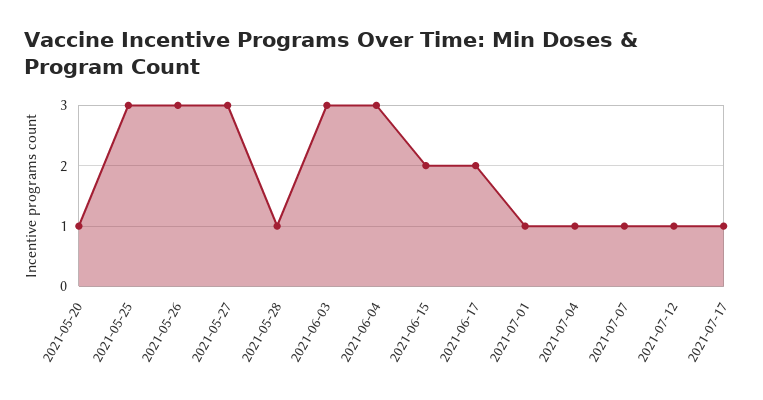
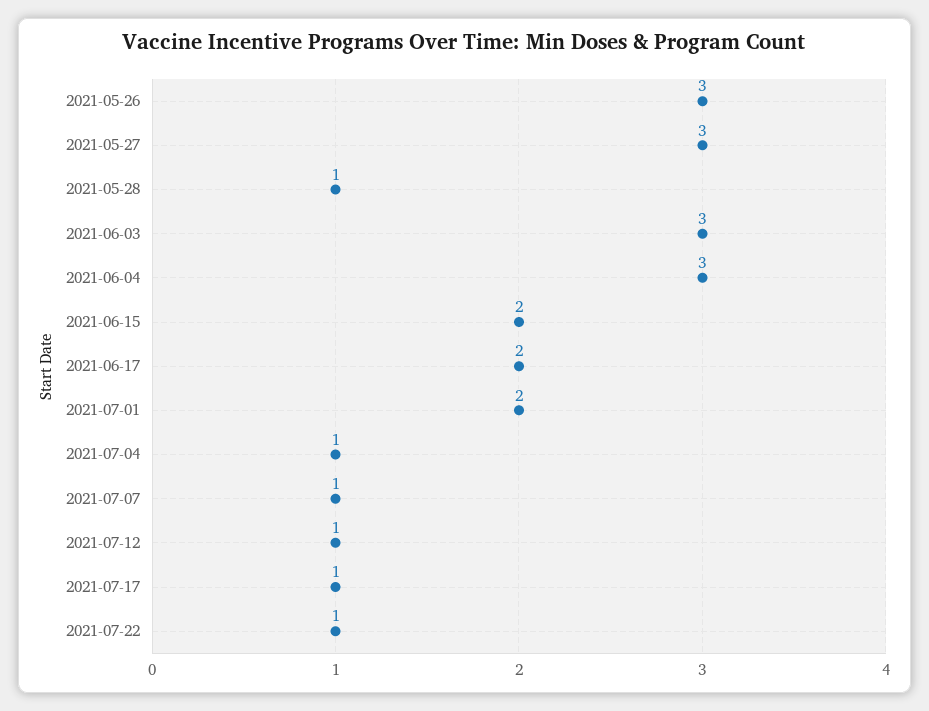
2021-05-20: 1 -> none
2021-05-25: 3 -> none
2021-07-01: 1 -> 2
2021-07-22: none -> 1

